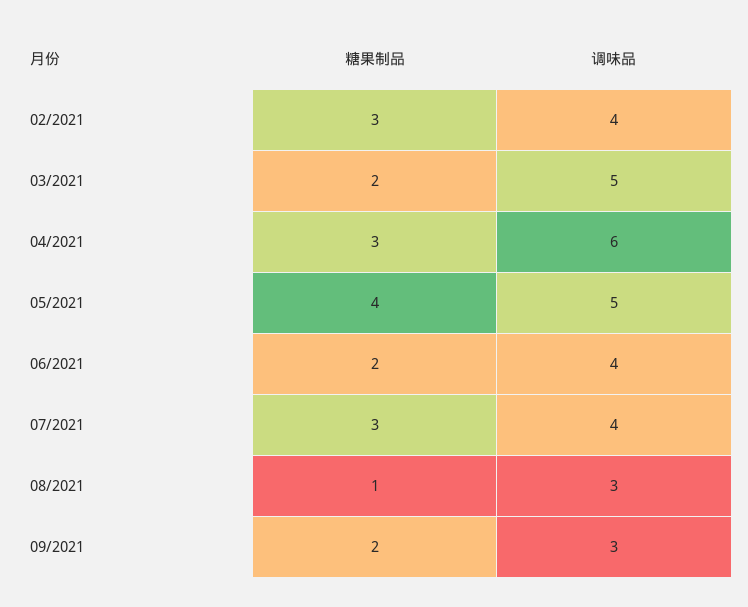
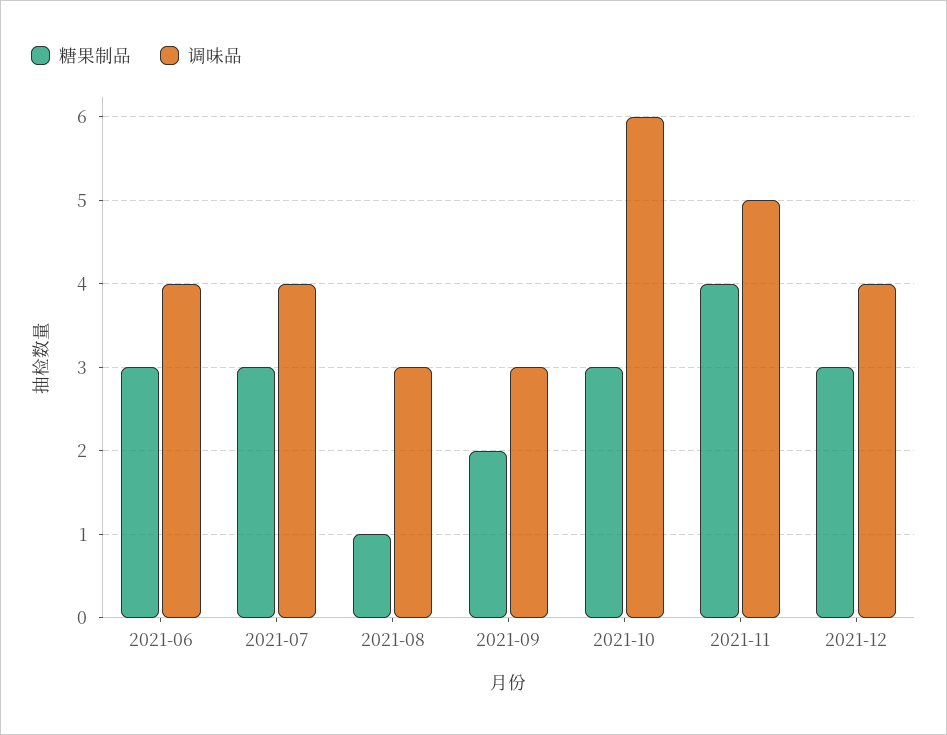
糖果制品, 02/2021: 3 -> none
调味品, 02/2021: 4 -> none
糖果制品, 03/2021: 2 -> none
调味品, 03/2021: 5 -> none
糖果制品, 04/2021: 3 -> none
调味品, 04/2021: 6 -> none
糖果制品, 05/2021: 4 -> none
调味品, 05/2021: 5 -> none
糖果制品, 06/2021: 2 -> 3
糖果制品, 2021-10: none -> 3
调味品, 2021-10: none -> 6
糖果制品, 2021-11: none -> 4
调味品, 2021-11: none -> 5
糖果制品, 2021-12: none -> 3
调味品, 2021-12: none -> 4

